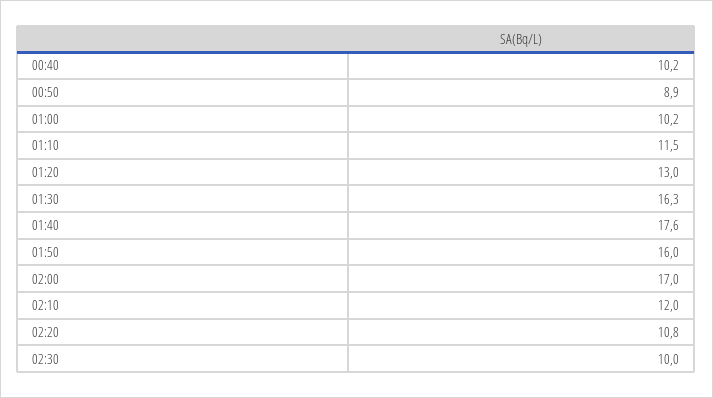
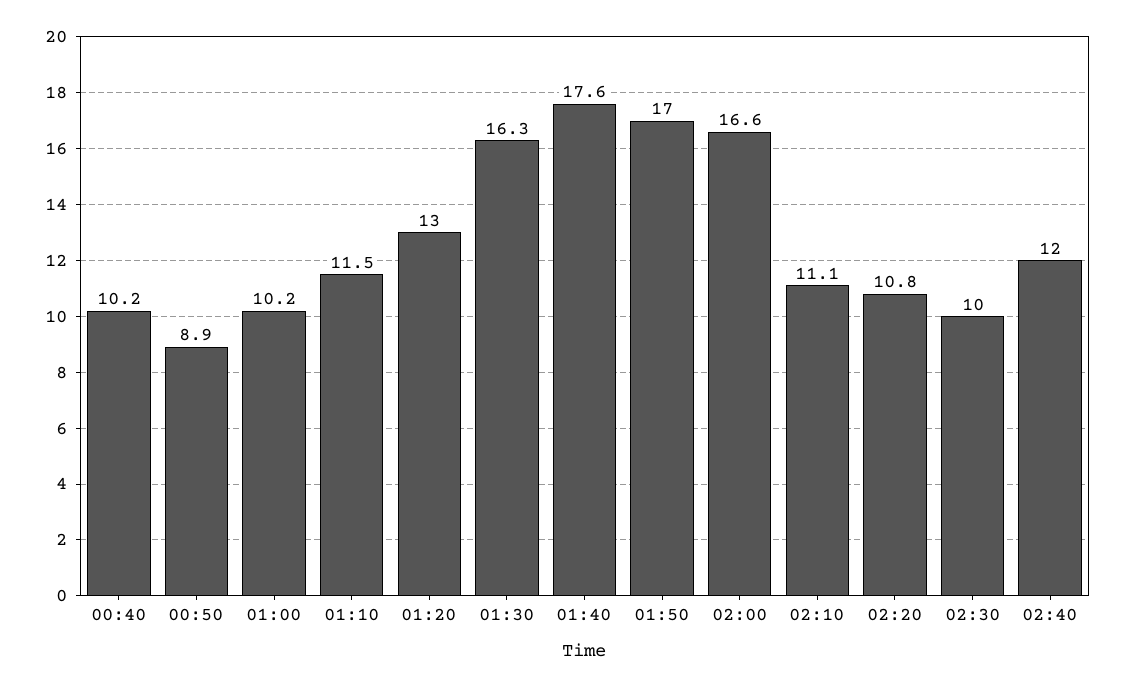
01:50: 16 -> 17
02:00: 17 -> 16.6
02:10: 12 -> 11.1
02:40: none -> 12

